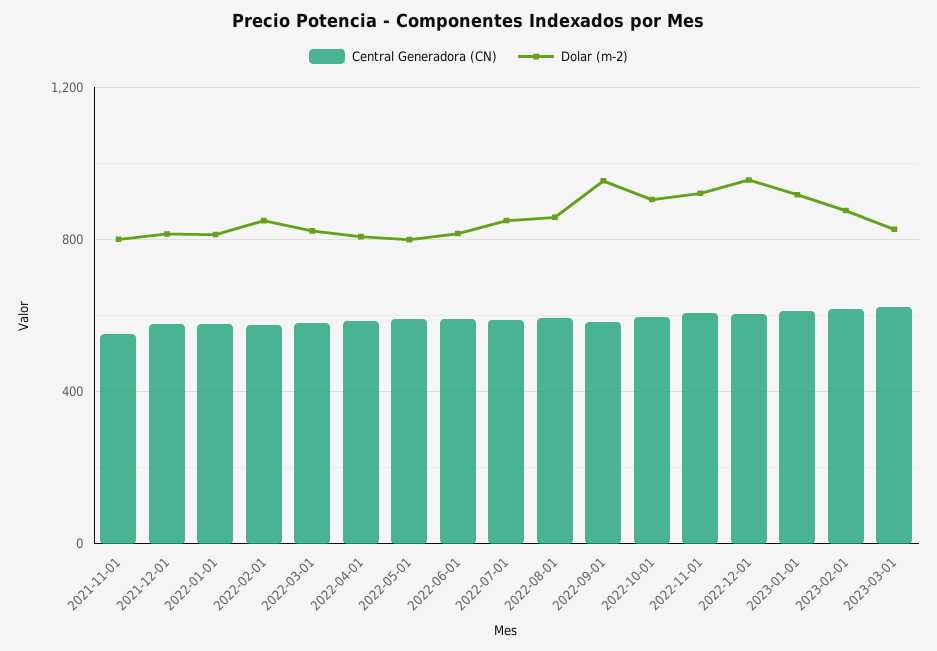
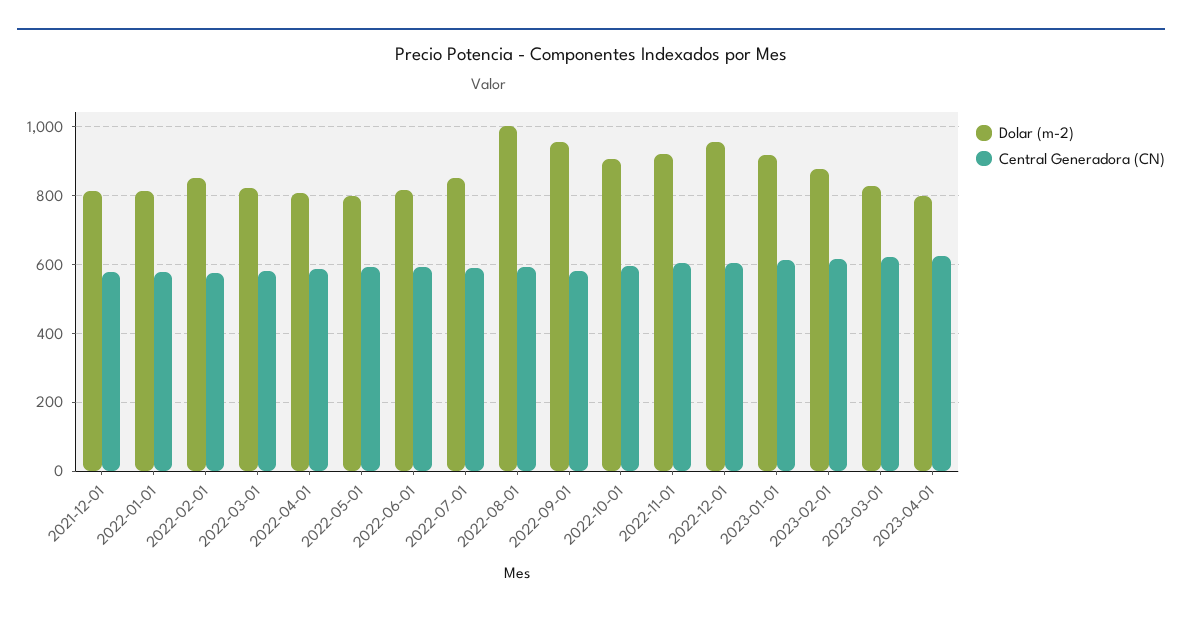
Central Generadora (CN), 2021-11-01: 550 -> none
Dolar (m-2), 2021-11-01: 800 -> none
Dolar (m-2), 2022-08-01: 850 -> 1000
Dolar (m-2), 2023-04-01: none -> 800
Central Generadora (CN), 2023-04-01: none -> 620

